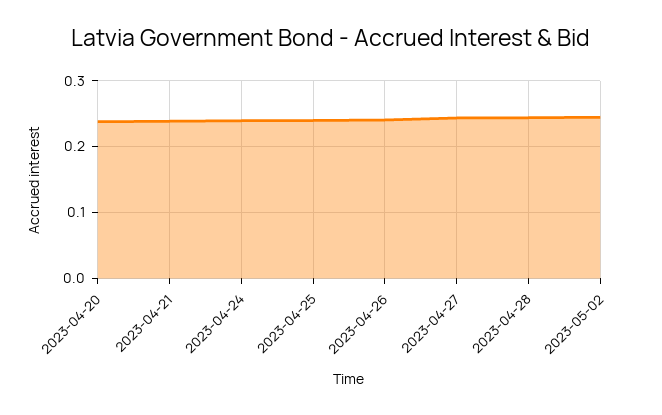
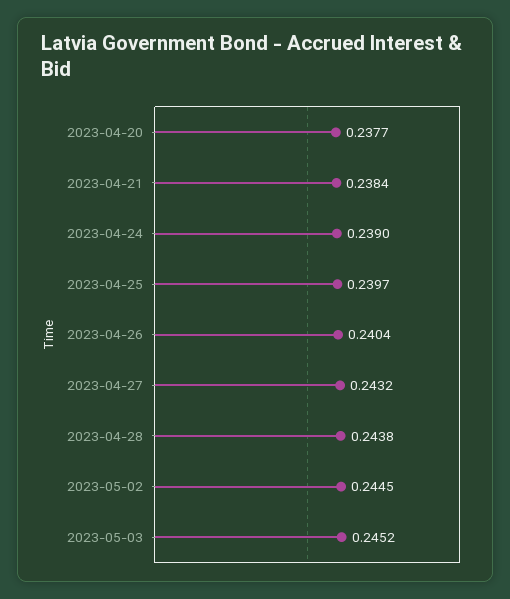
2023-05-03: none -> 0.2452

